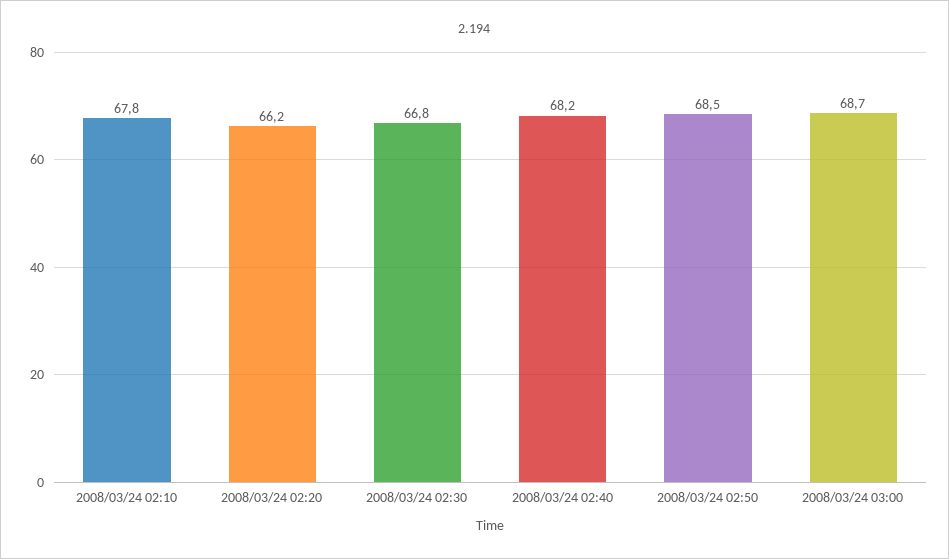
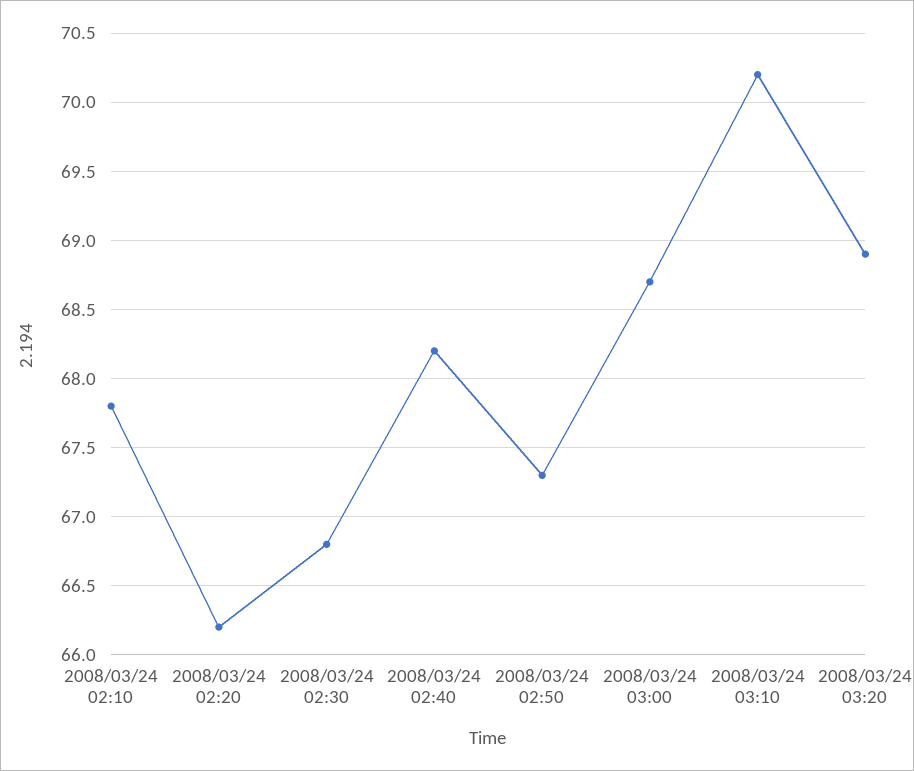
2008/03/24 02:50: 68.5 -> 67.3
2008/03/24 03:10: none -> 70.2
2008/03/24 03:20: none -> 68.9

